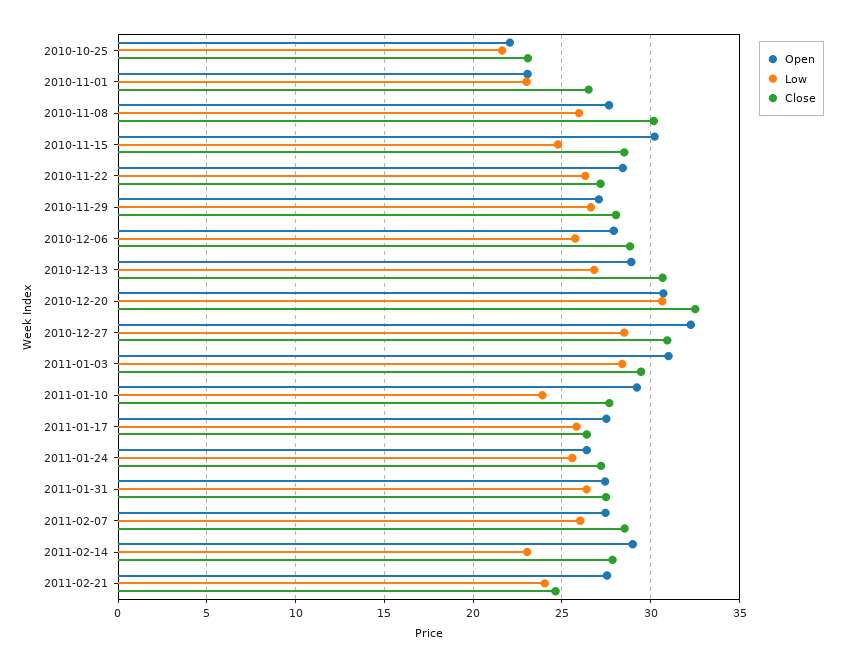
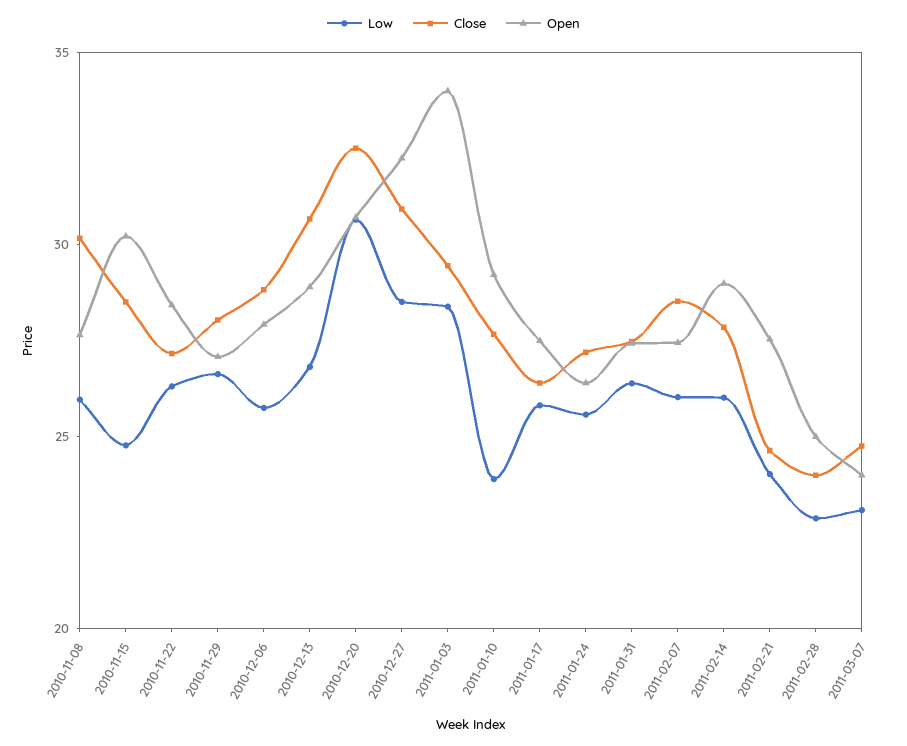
Open, 2010-10-25: 22 -> none
Low, 2010-10-25: 21.5 -> none
Close, 2010-10-25: 23 -> none
Open, 2010-11-01: 23 -> none
Low, 2010-11-01: 23 -> none
Close, 2010-11-01: 26.5 -> none
Open, 2011-01-03: 31 -> 34
Low, 2011-02-14: 23 -> 26
Low, 2011-02-28: none -> 23
Close, 2011-02-28: none -> 24
Open, 2011-02-28: none -> 25
Low, 2011-03-07: none -> 23
Close, 2011-03-07: none -> 25
Open, 2011-03-07: none -> 24

